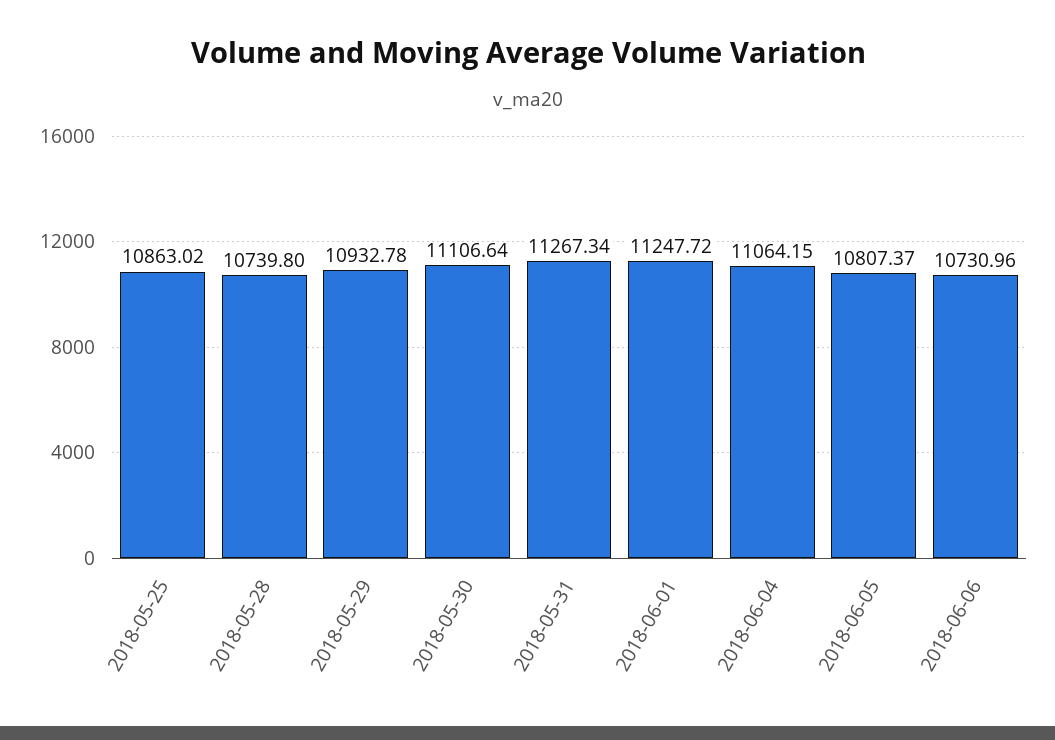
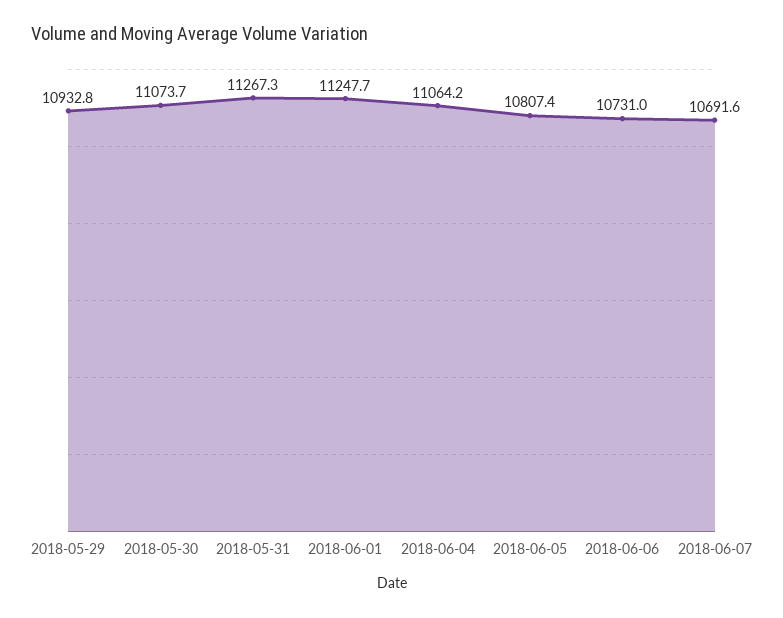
2018-05-25: 10863.02 -> none
2018-05-28: 10739.8 -> none
2018-05-30: 11106.64 -> 11073.7
2018-06-07: none -> 10691.6

